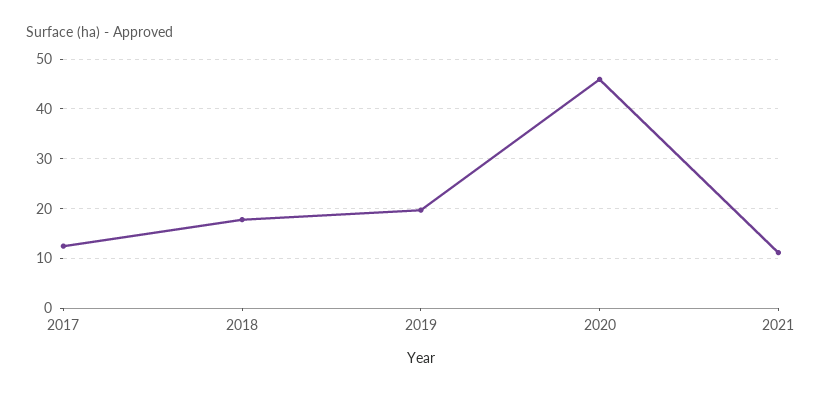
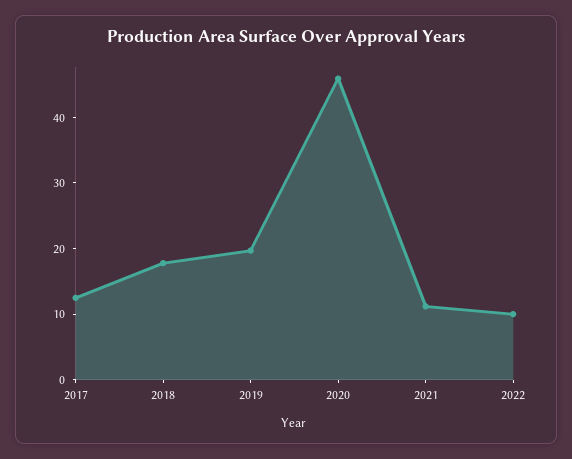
2022: none -> 10

